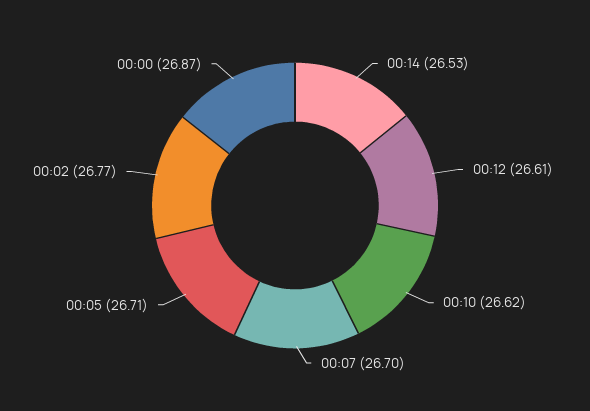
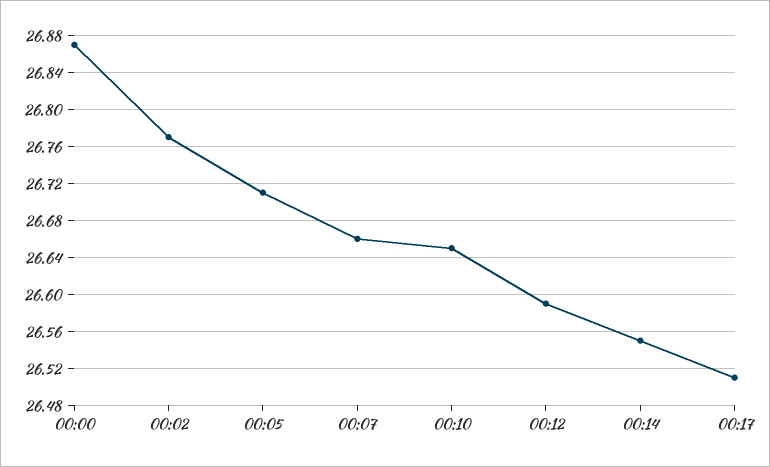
00:14: 26.53 -> 26.55
00:12: 26.61 -> 26.59
00:10: 26.62 -> 26.65
00:07: 26.7 -> 26.66
00:17: none -> 26.51

